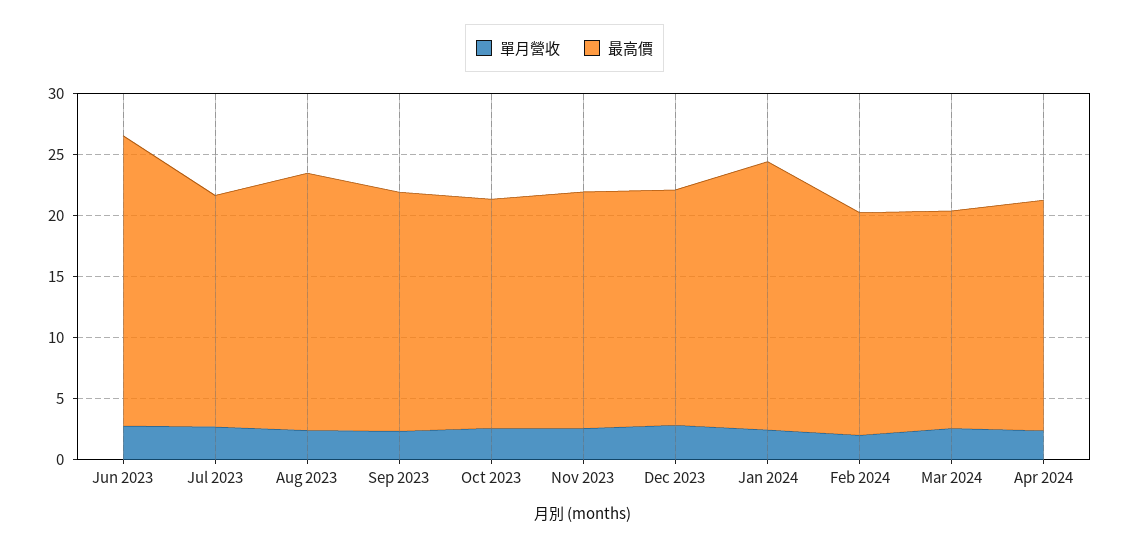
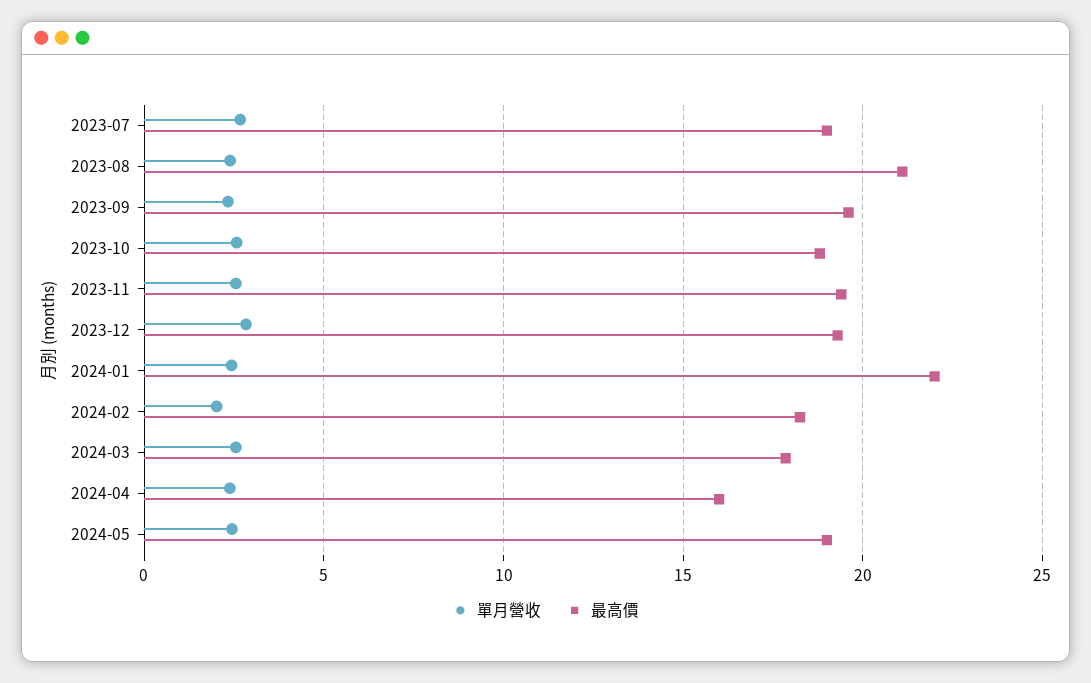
單月營收, Jun 2023: 3 -> none
最高價, Jun 2023: 24 -> none
最高價, Apr 2024: 19 -> 16
單月營收, 2024-05: none -> 2.5
最高價, 2024-05: none -> 19

